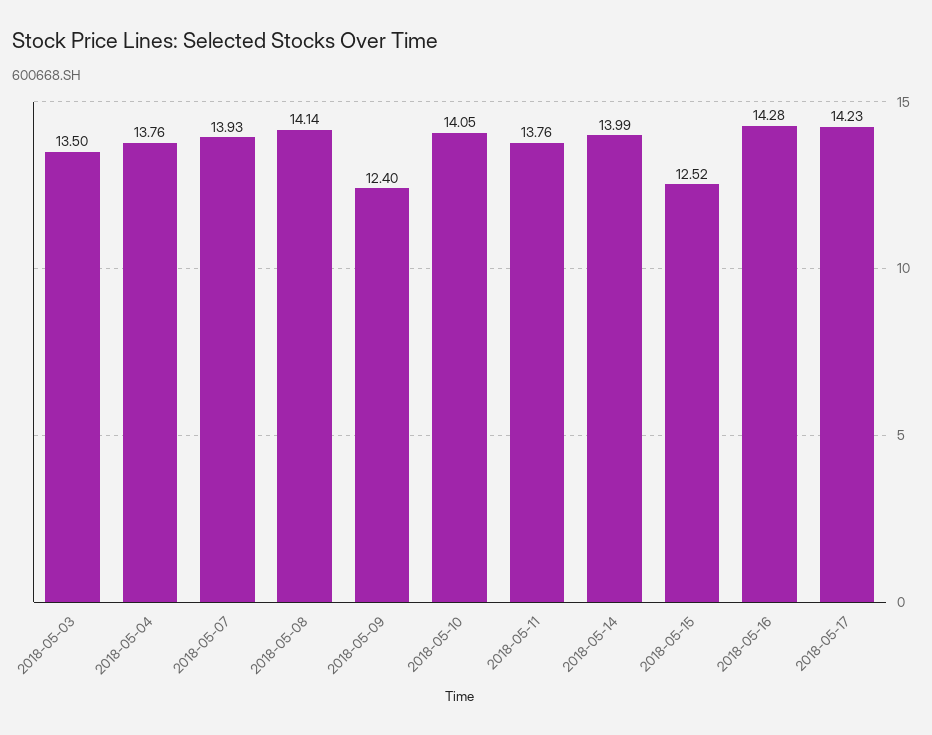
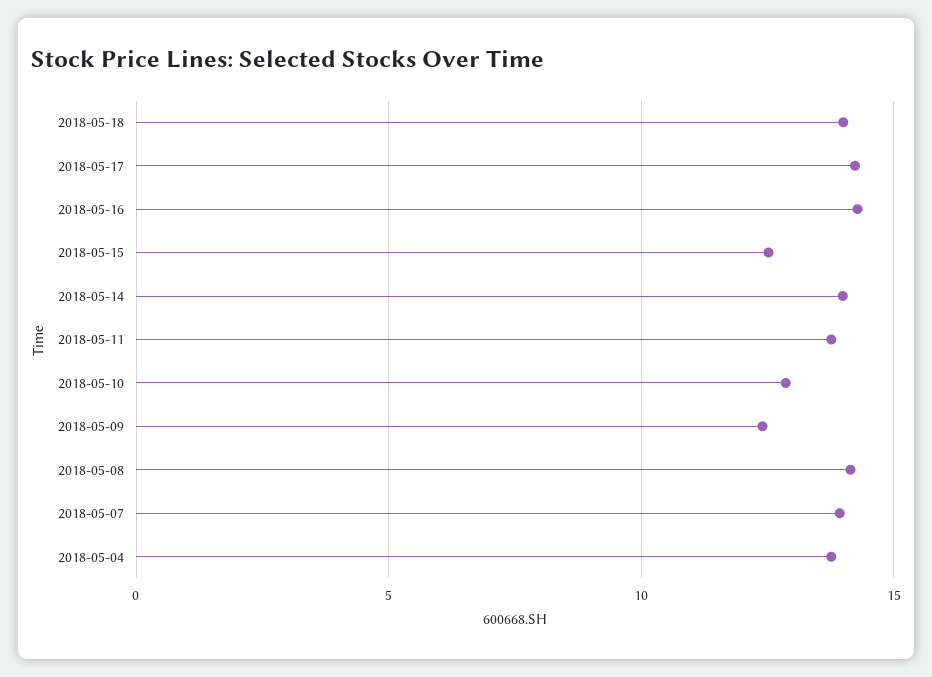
2018-05-03: 13.5 -> none
2018-05-10: 14.05 -> 13
2018-05-18: none -> 14

